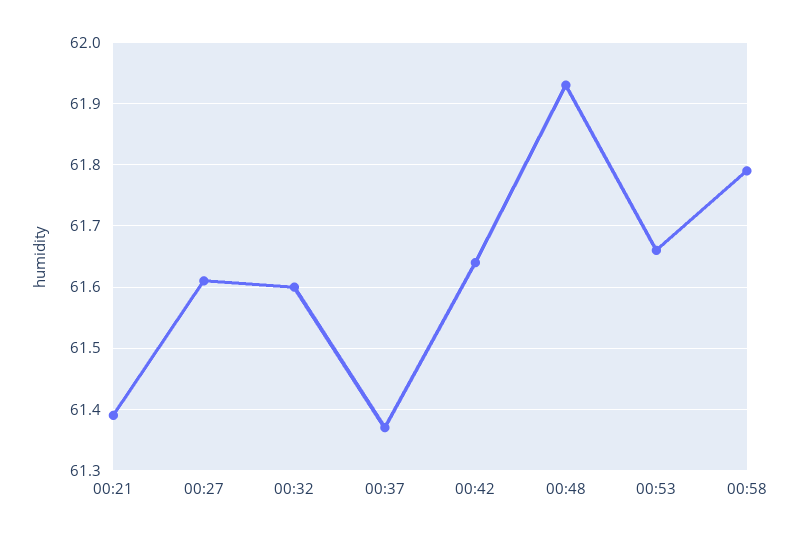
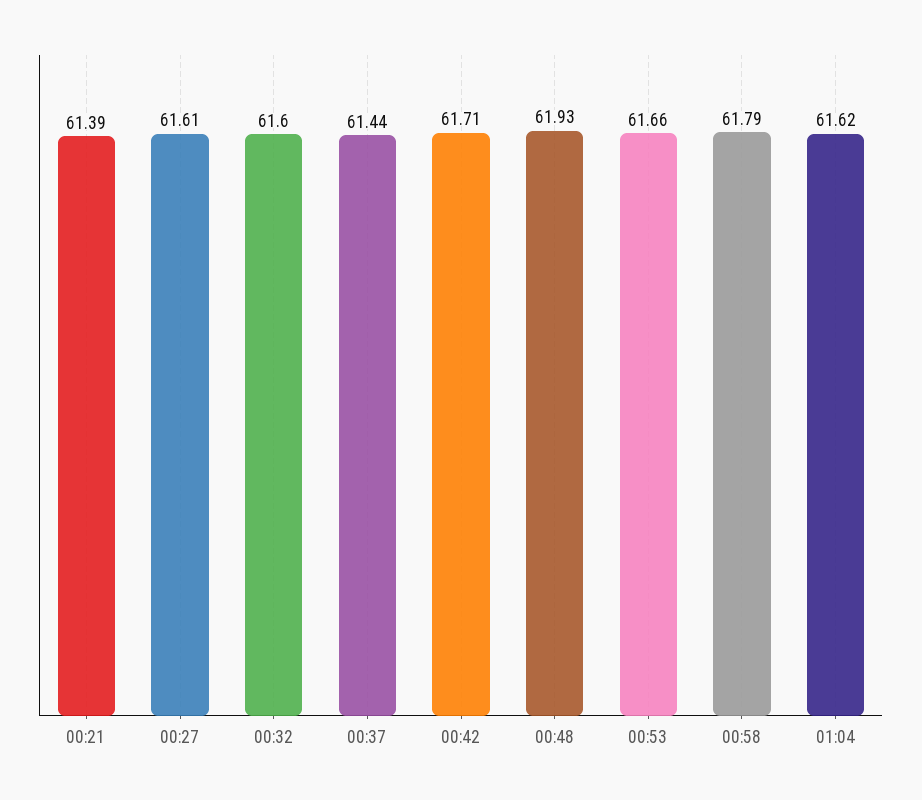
00:37: 61.37 -> 61.44
00:42: 61.64 -> 61.71
01:04: none -> 61.62

